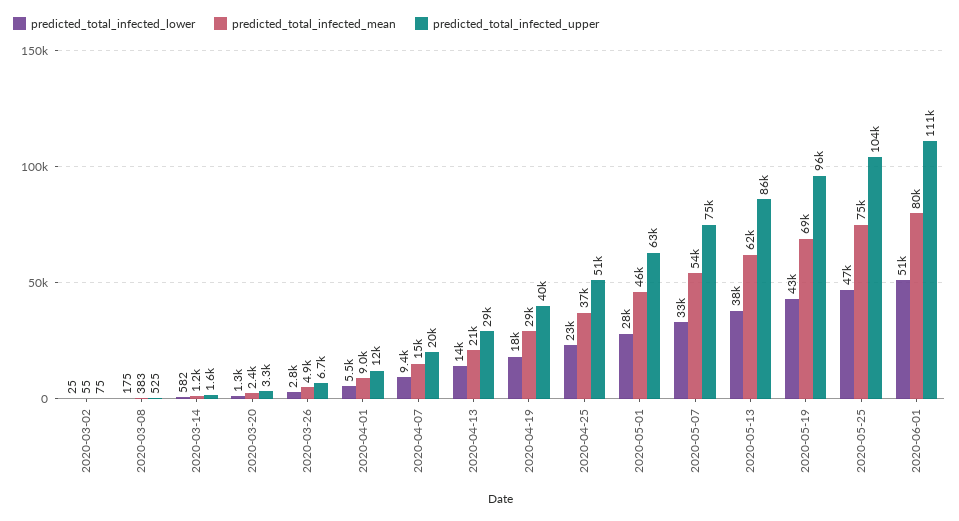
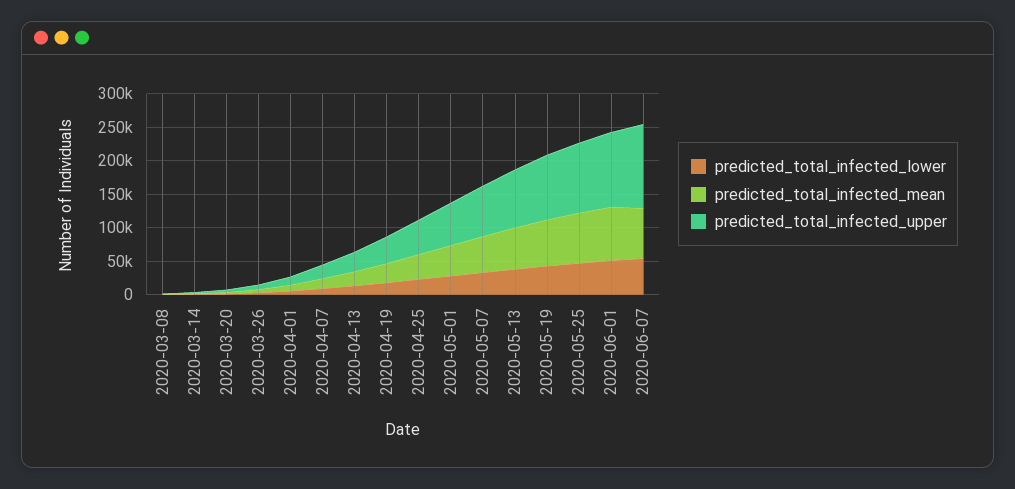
predicted_total_infected_lower, 2020-03-02: 25 -> none
predicted_total_infected_mean, 2020-03-02: 55 -> none
predicted_total_infected_upper, 2020-03-02: 75 -> none
predicted_total_infected_lower, 2020-06-07: none -> 50000
predicted_total_infected_mean, 2020-06-07: none -> 75000
predicted_total_infected_upper, 2020-06-07: none -> 125000

